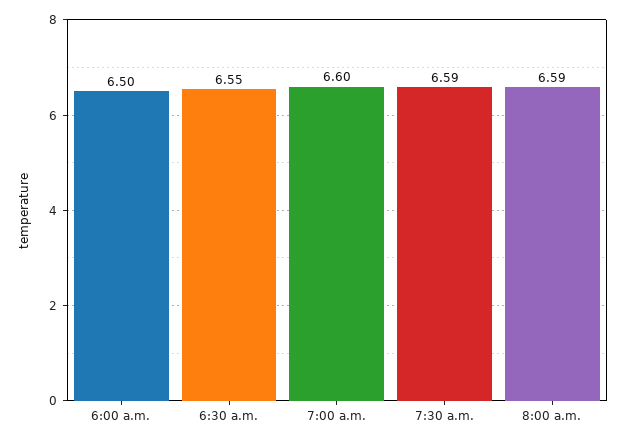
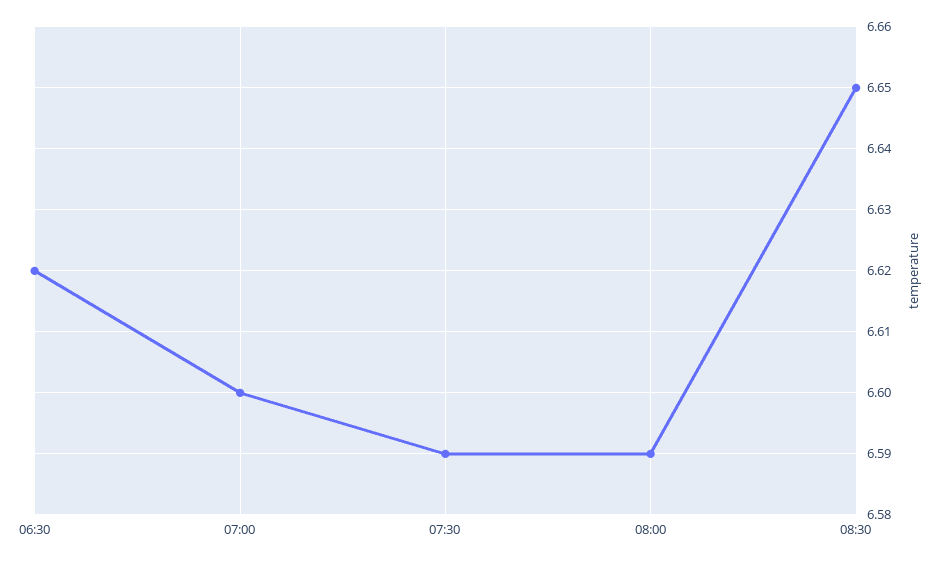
6:00 a.m.: 6.5 -> none
6:30 a.m.: 6.55 -> 6.62
08:30: none -> 6.65

